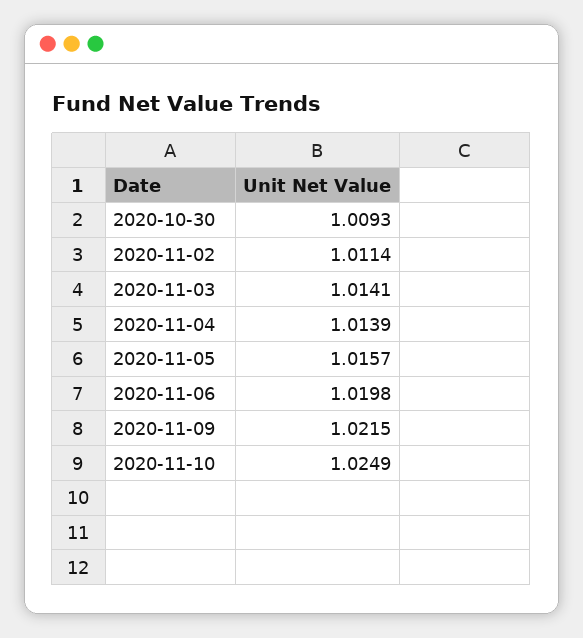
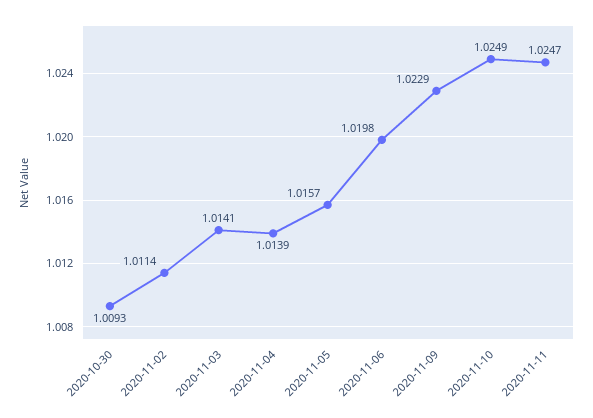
2020-11-09: 1.0215 -> 1.0229
2020-11-11: none -> 1.0247

